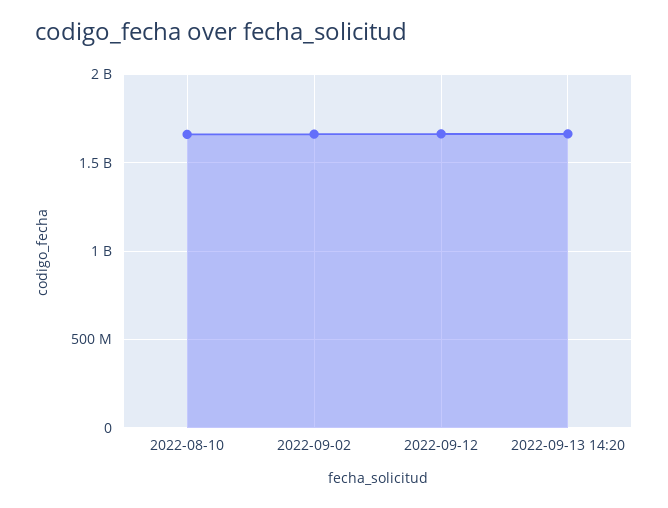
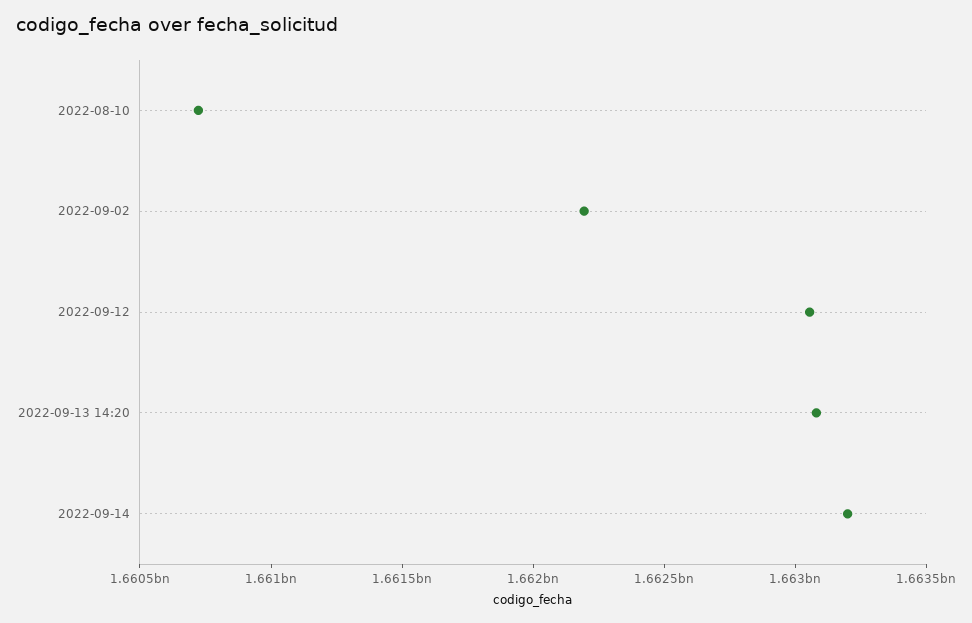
2022-09-14: none -> 1663200000

